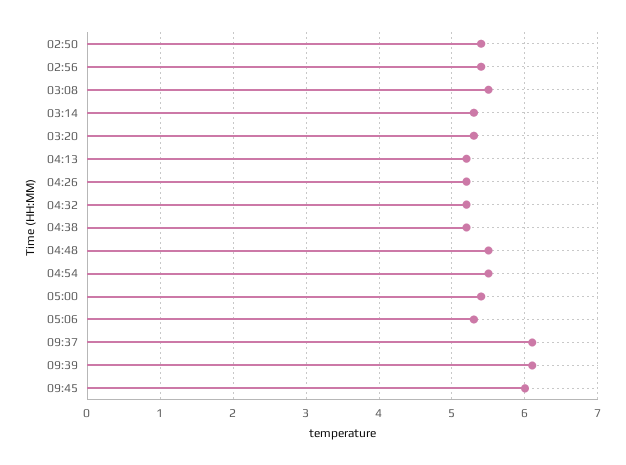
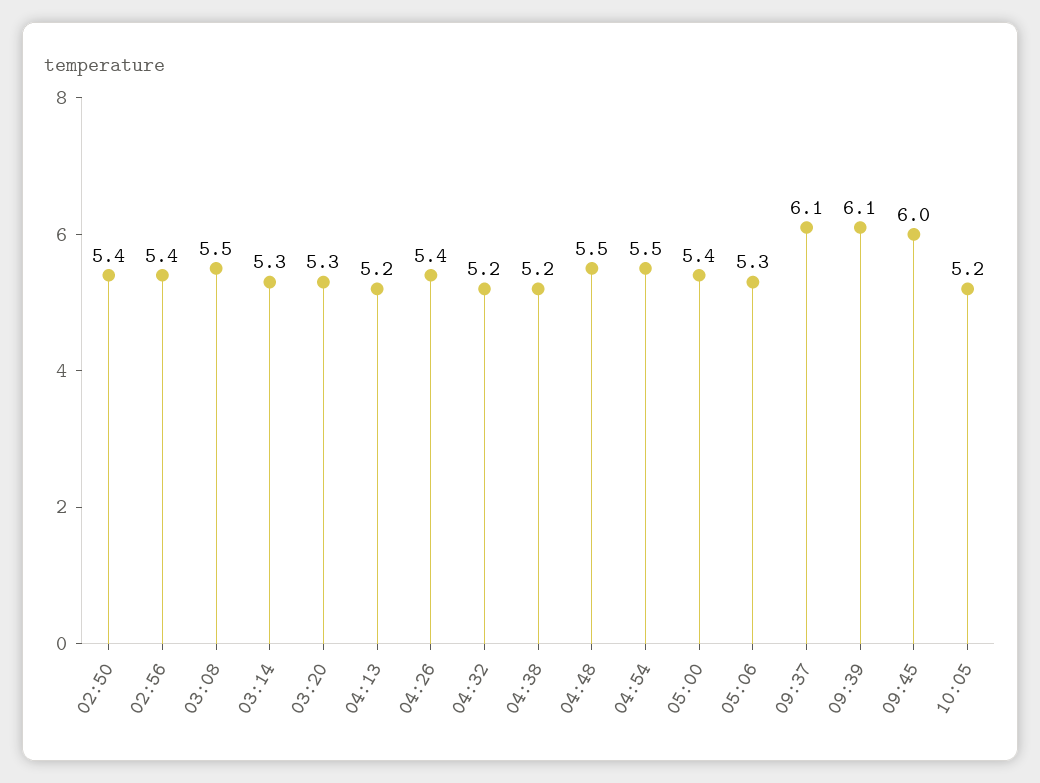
04:26: 5.2 -> 5.4
10:05: none -> 5.2

